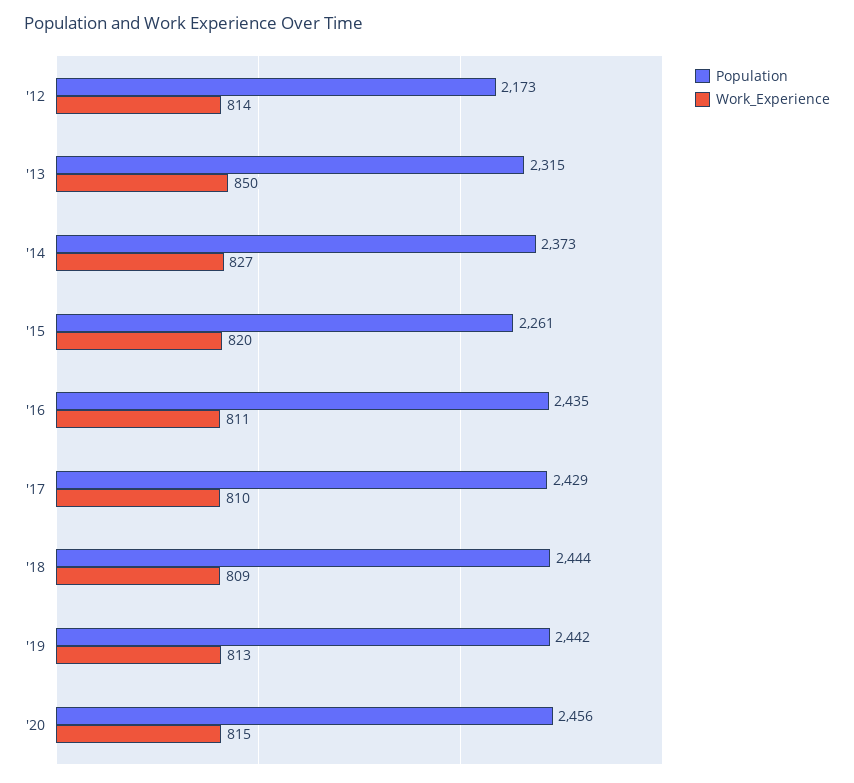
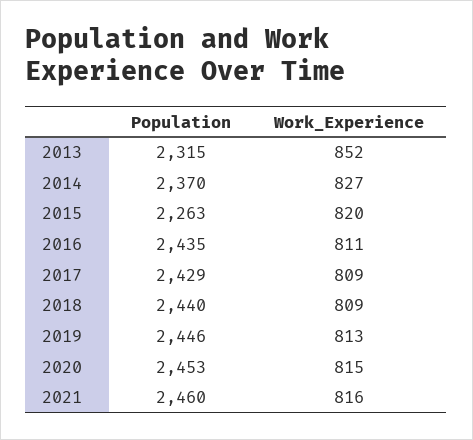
Population, '12: 2173 -> none
Work_Experience, '12: 814 -> none
Work_Experience, '13: 850 -> 852
Population, '14: 2373 -> 2370
Population, '15: 2261 -> 2263
Work_Experience, '17: 810 -> 809
Population, '18: 2444 -> 2440
Population, '19: 2442 -> 2446
Population, '20: 2456 -> 2453
Population, 2021: none -> 2460
Work_Experience, 2021: none -> 816

